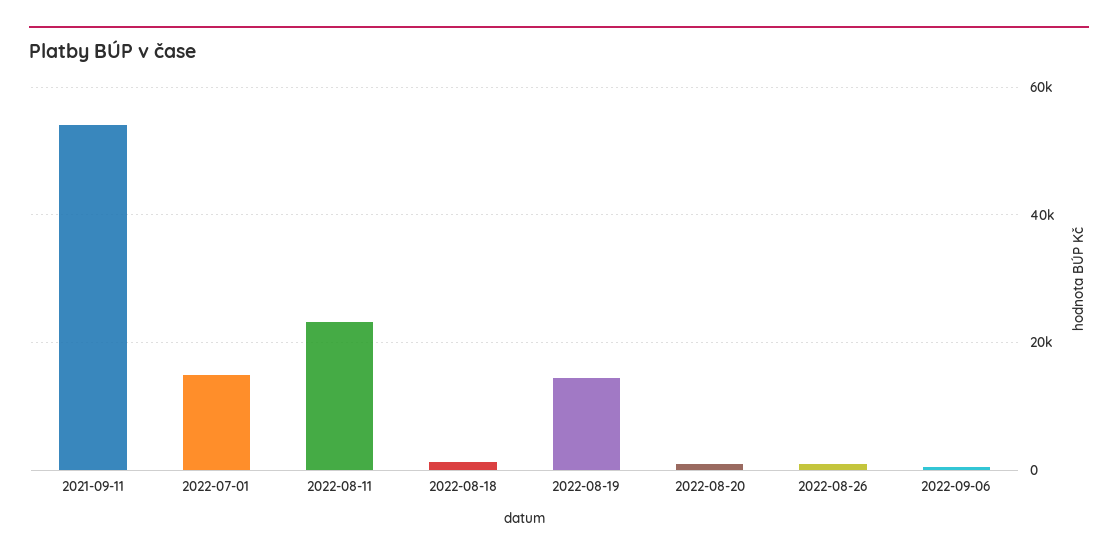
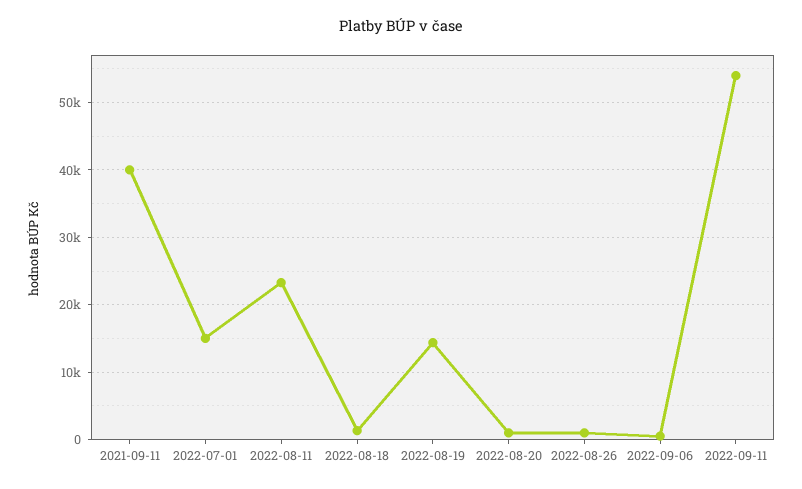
2021-09-11: 54000 -> 40000
2022-09-11: none -> 54000

